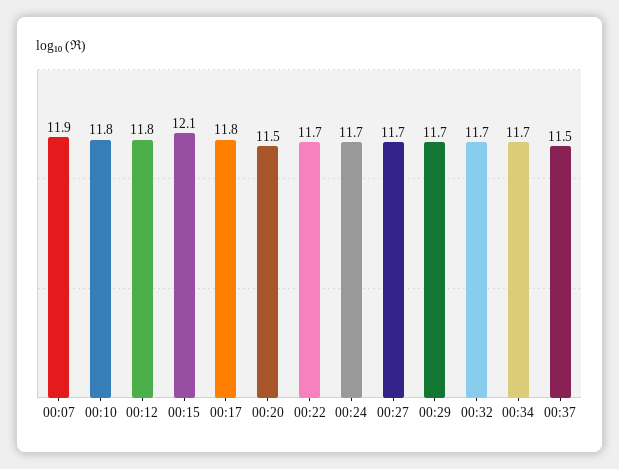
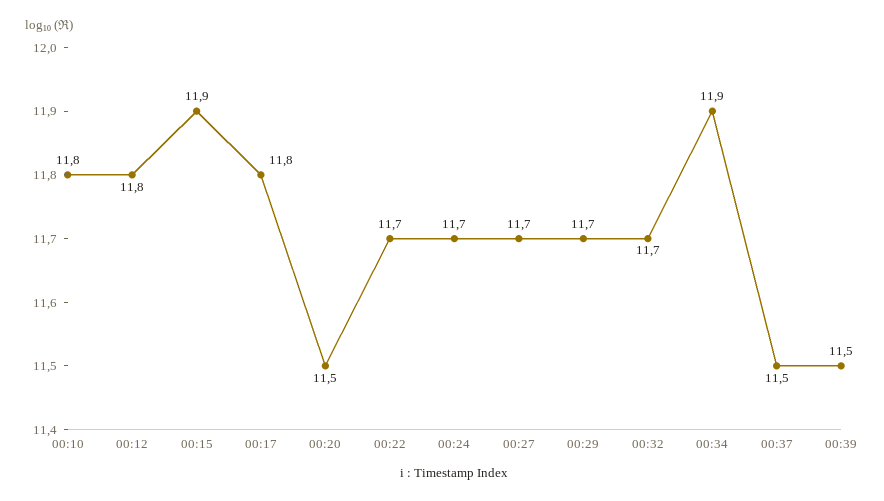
00:07: 11.9 -> none
00:15: 12.1 -> 11.9
00:34: 11.7 -> 11.9
00:39: none -> 11.5

